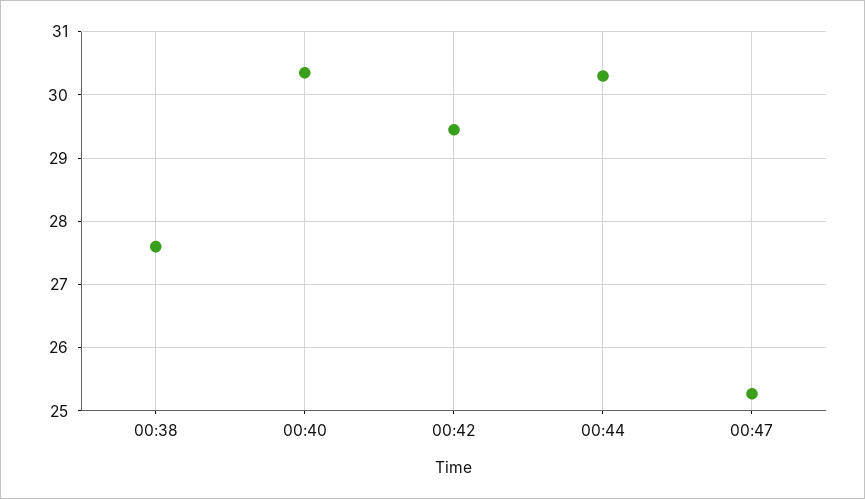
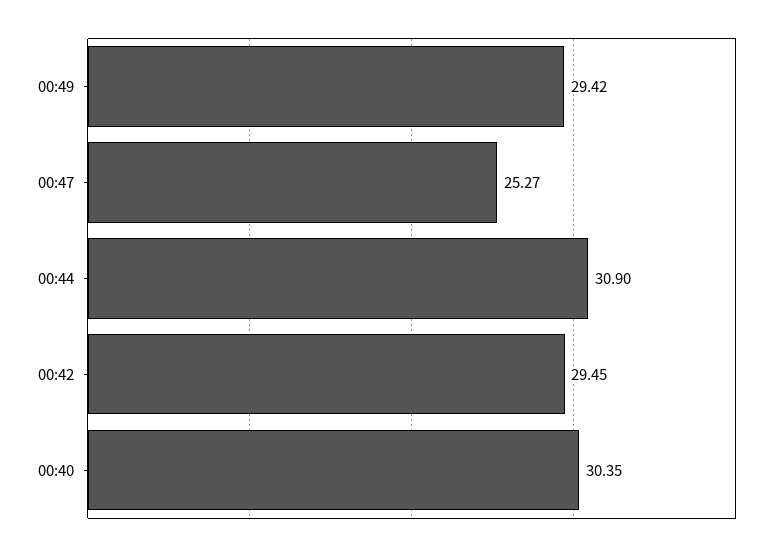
00:38: 27.6 -> none
00:44: 30.3 -> 30.9
00:49: none -> 29.42

